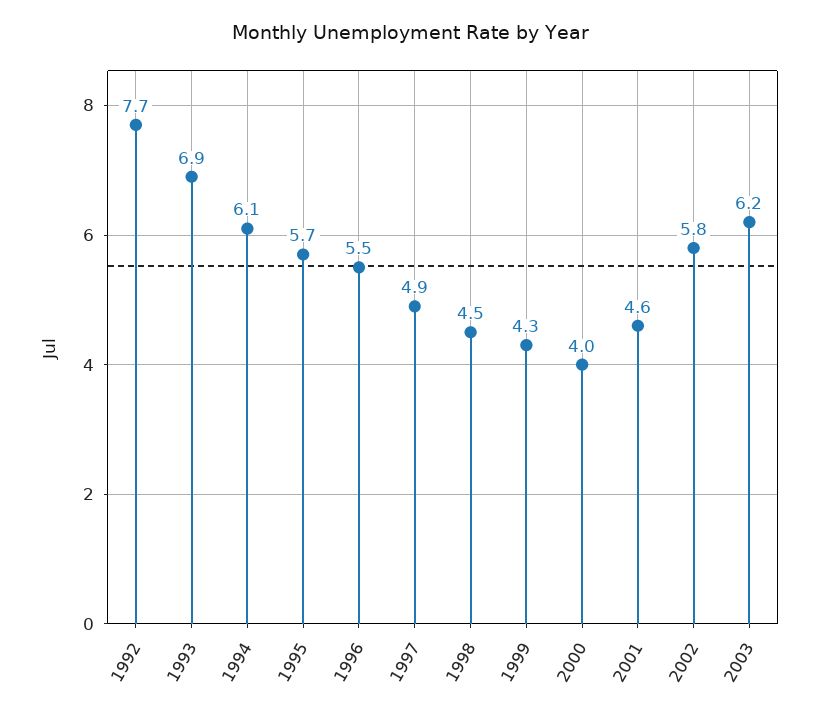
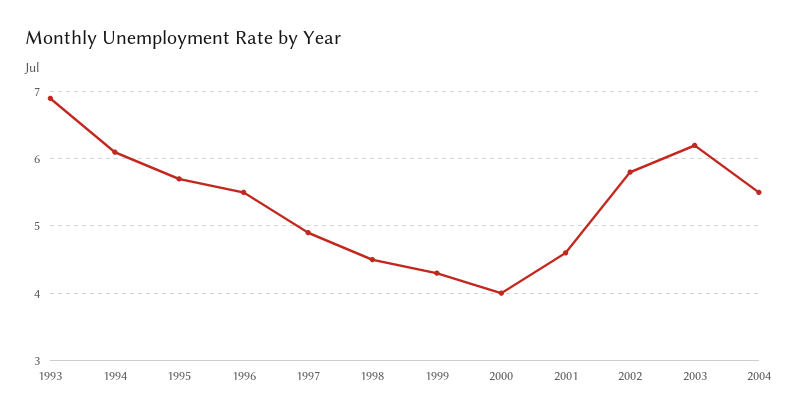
1992: 7.7 -> none
2004: none -> 5.5

